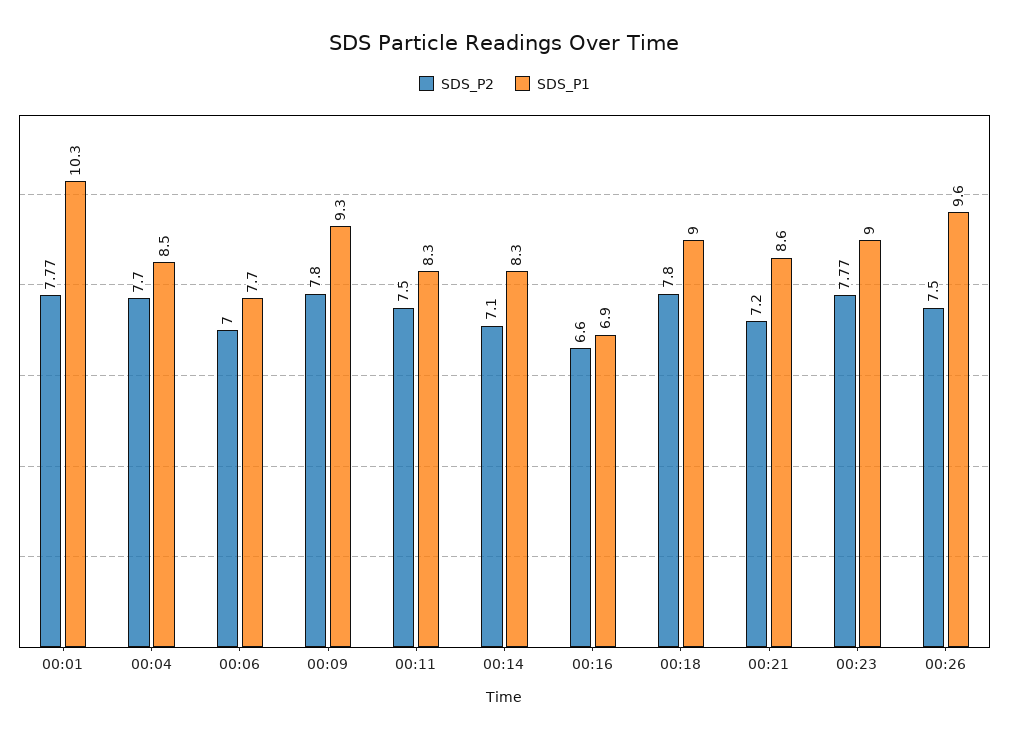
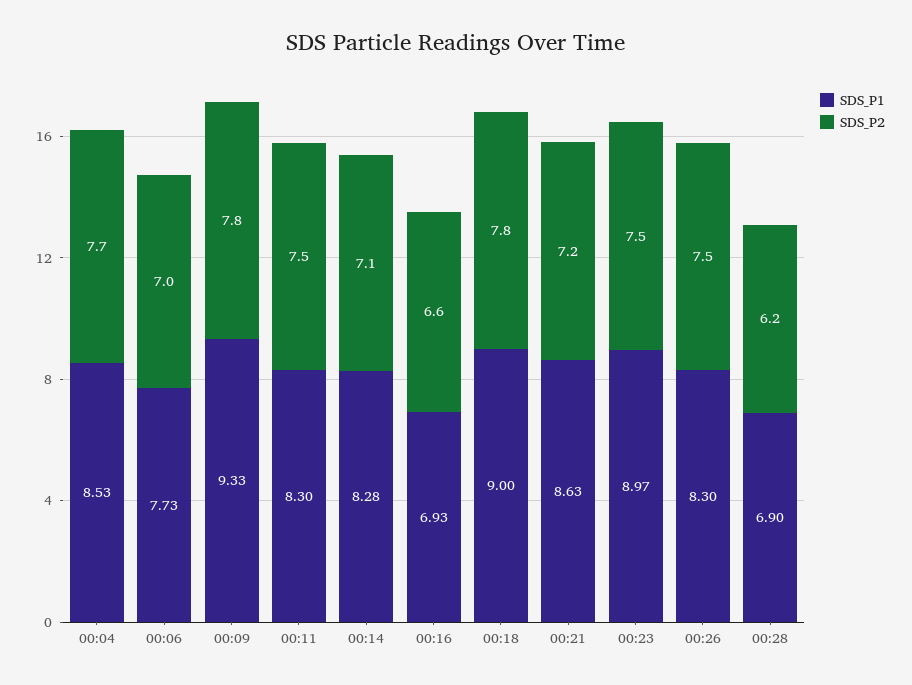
SDS_P2, 00:01: 7.77 -> none
SDS_P1, 00:01: 10.3 -> none
SDS_P2, 00:23: 7.77 -> 7.5
SDS_P1, 00:26: 9.6 -> 8.3
SDS_P1, 00:28: none -> 6.9
SDS_P2, 00:28: none -> 6.2

